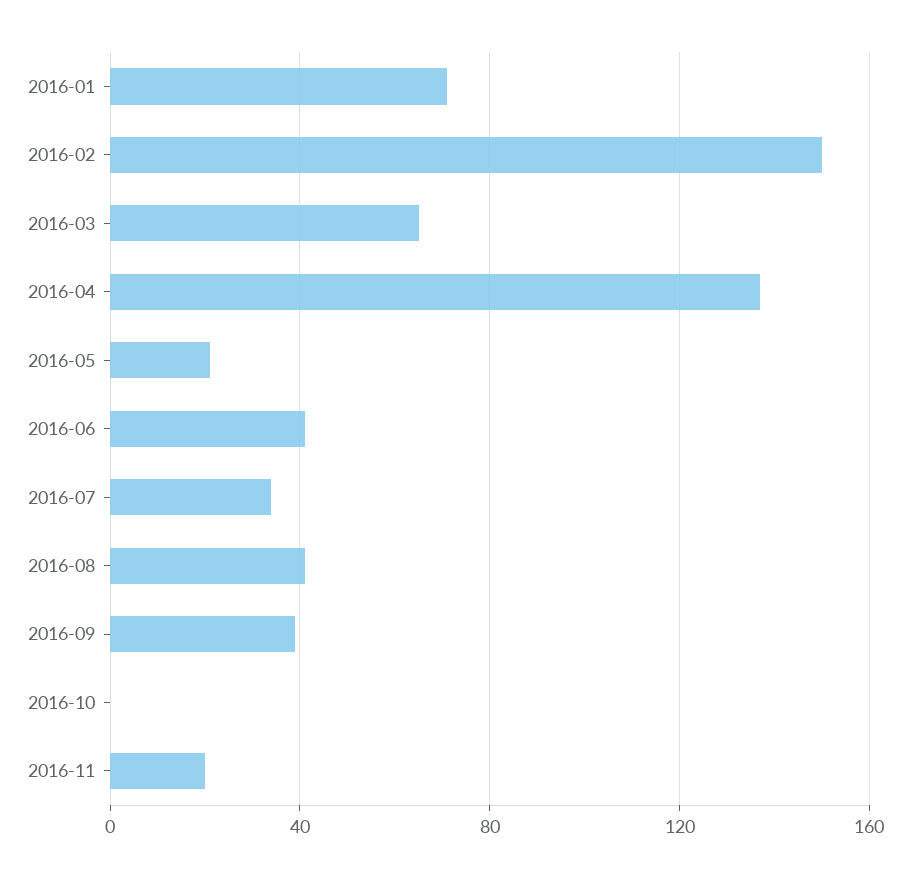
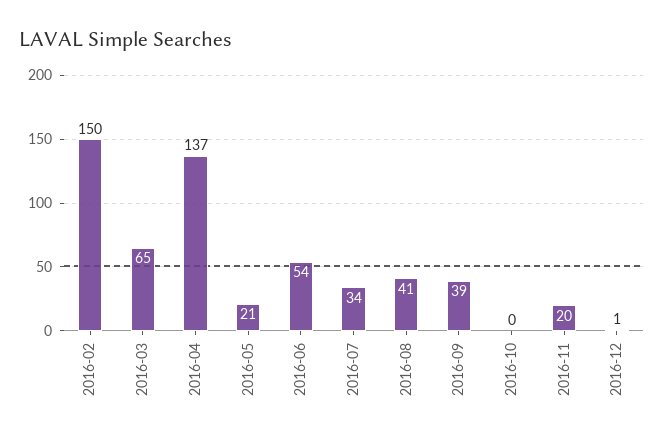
2016-01: 70 -> none
2016-06: 40 -> 54
2016-12: none -> 1

